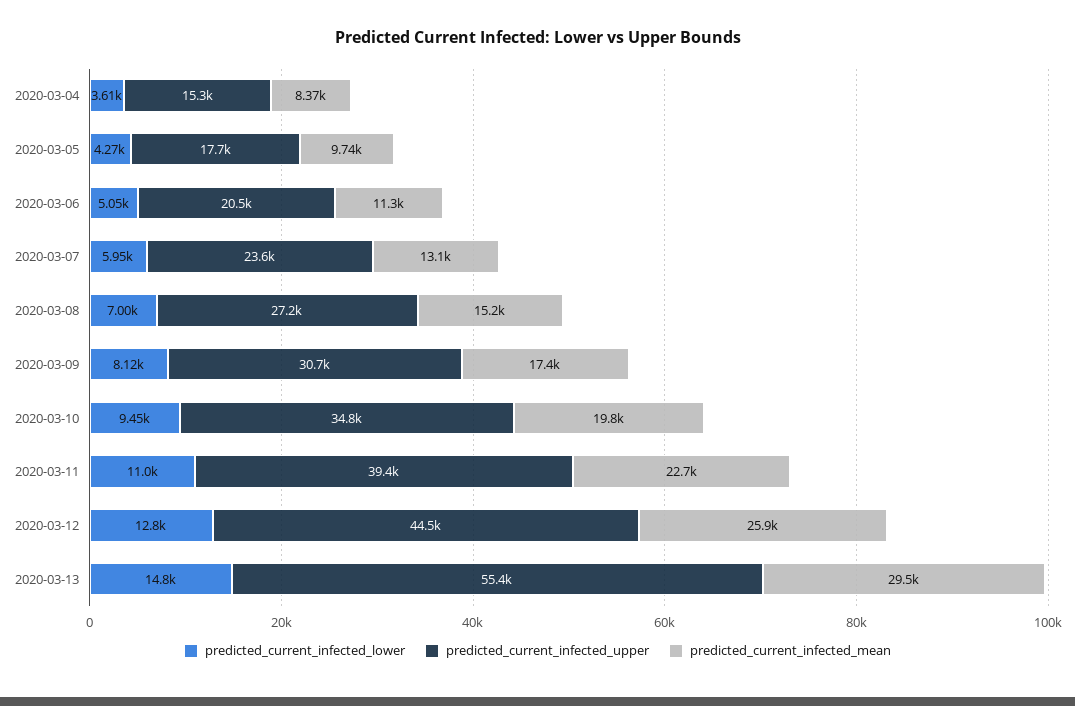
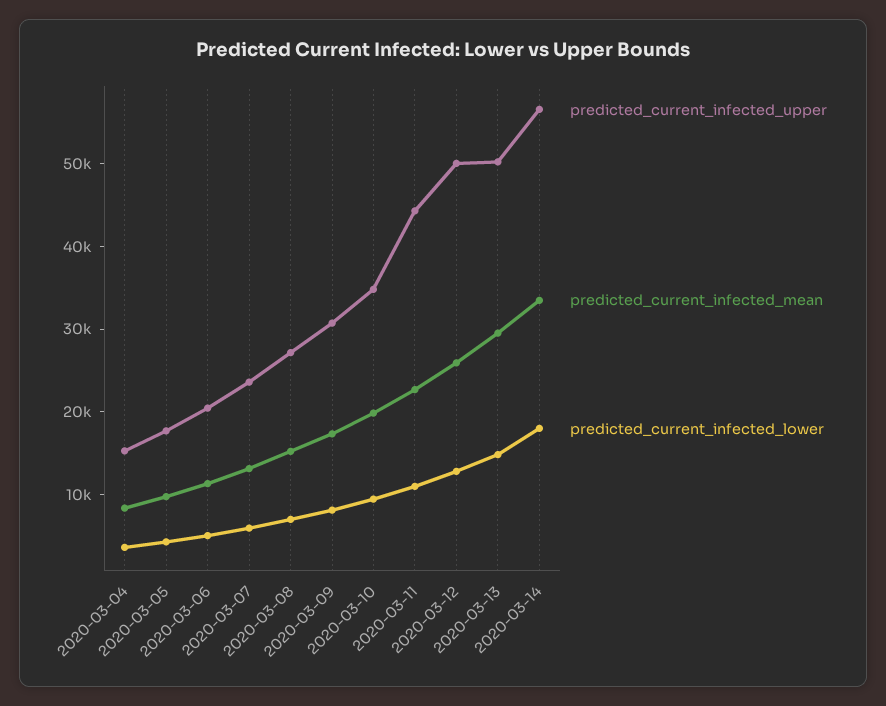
predicted_current_infected_upper, 2020-03-11: 39400 -> 44000
predicted_current_infected_upper, 2020-03-12: 44500 -> 50000
predicted_current_infected_upper, 2020-03-13: 55400 -> 50000
predicted_current_infected_upper, 2020-03-14: none -> 56000
predicted_current_infected_mean, 2020-03-14: none -> 34000
predicted_current_infected_lower, 2020-03-14: none -> 18000

